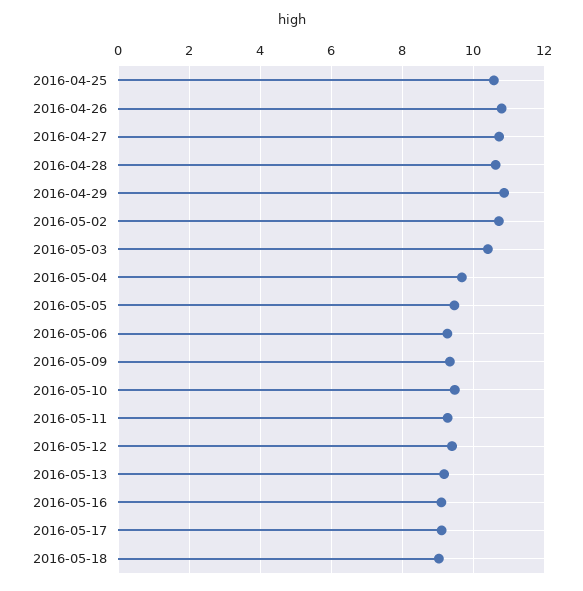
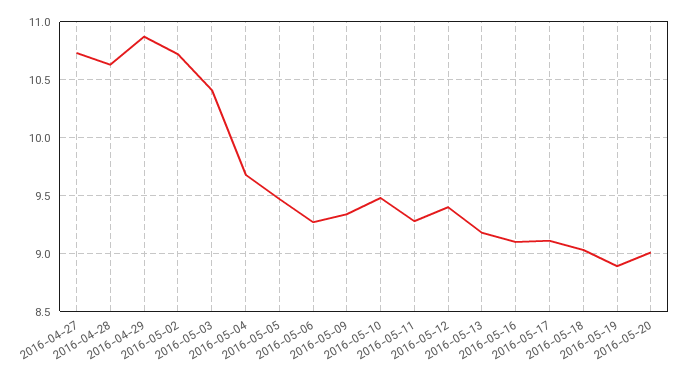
2016-04-25: 10.6 -> none
2016-04-26: 10.8 -> none
2016-05-19: none -> 8.9
2016-05-20: none -> 9

